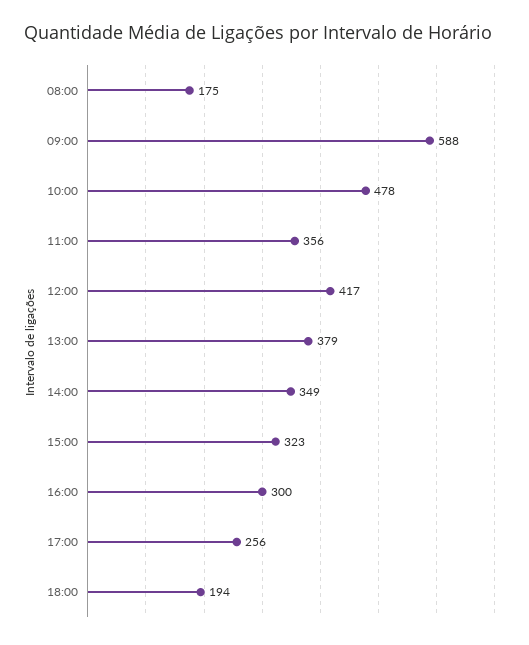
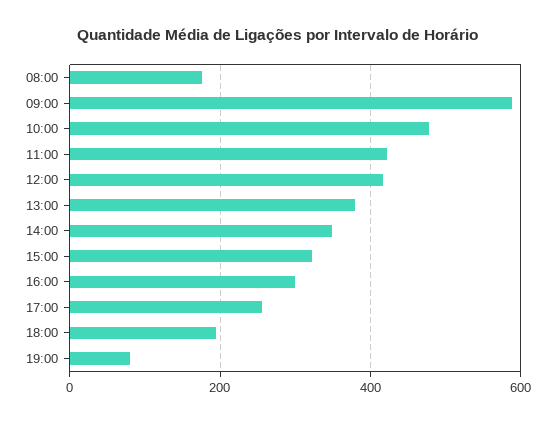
11:00: 356 -> 420
19:00: none -> 80

